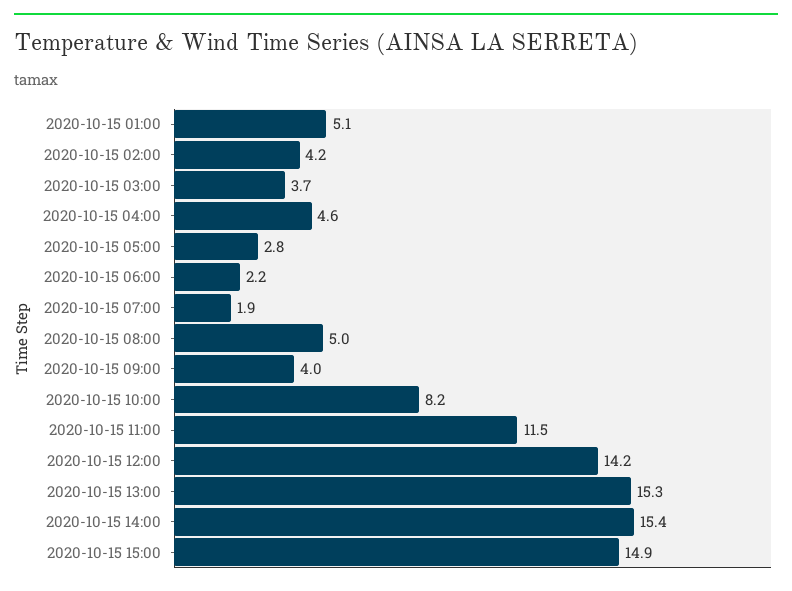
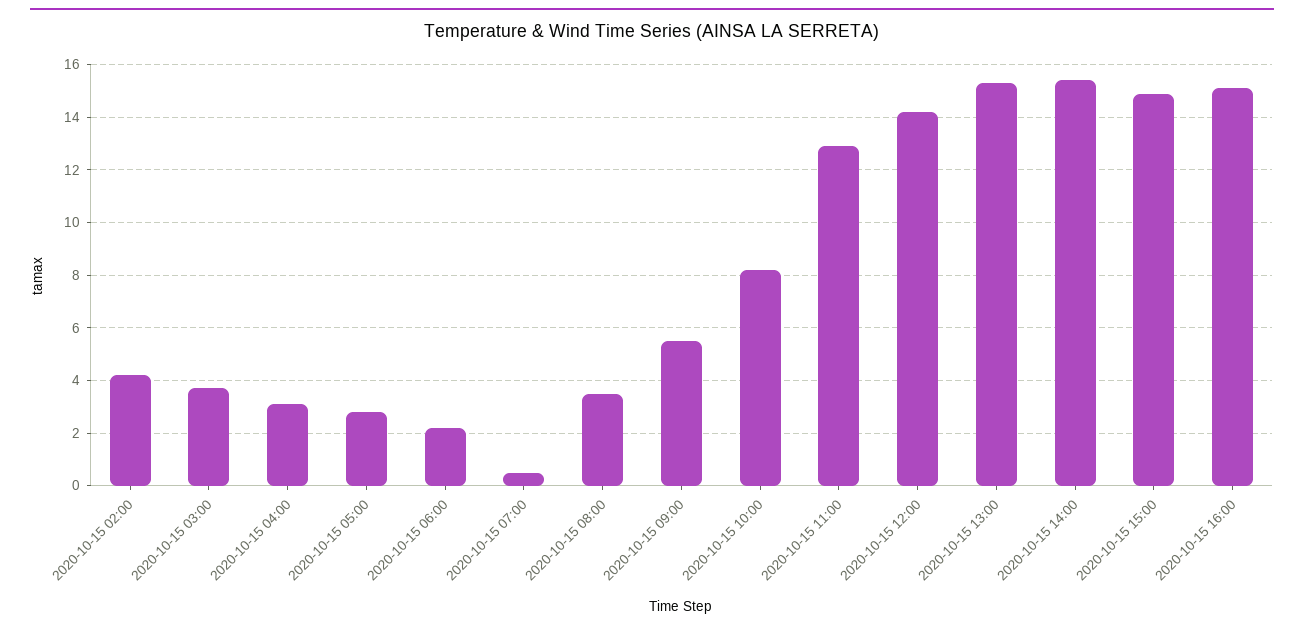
2020-10-15 01:00: 5.1 -> none
2020-10-15 04:00: 4.6 -> 3
2020-10-15 07:00: 1.9 -> 0.5
2020-10-15 08:00: 5 -> 3.5
2020-10-15 09:00: 4 -> 5.5
2020-10-15 11:00: 11.5 -> 13
2020-10-15 16:00: none -> 15

